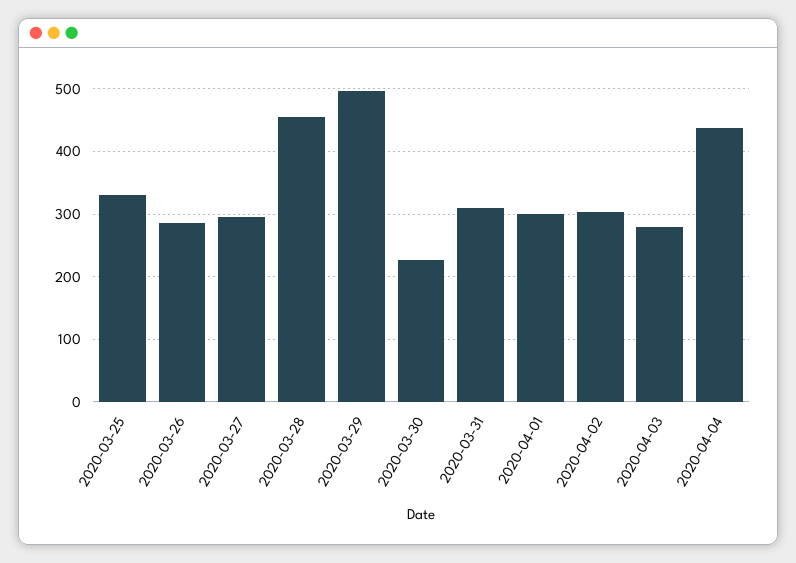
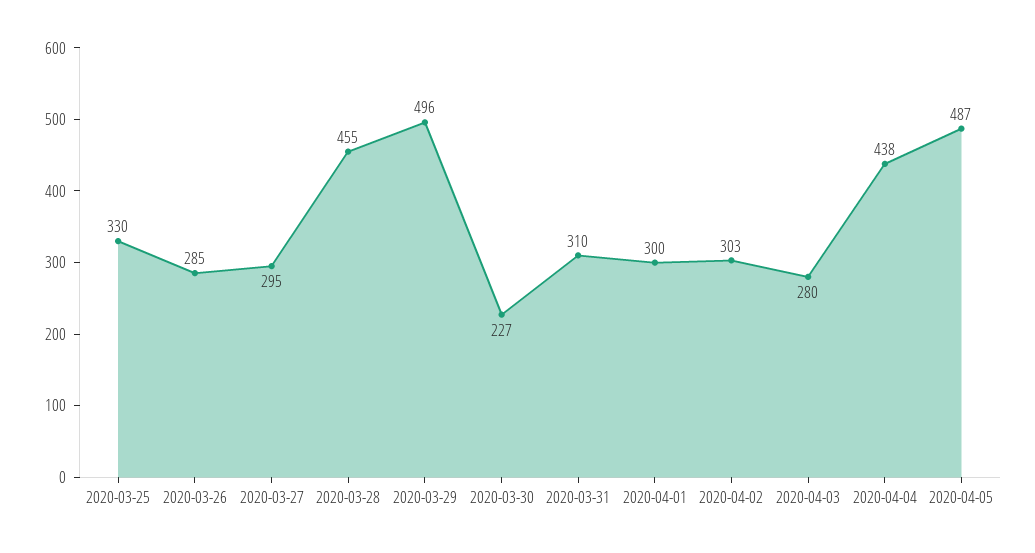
2020-04-05: none -> 487

